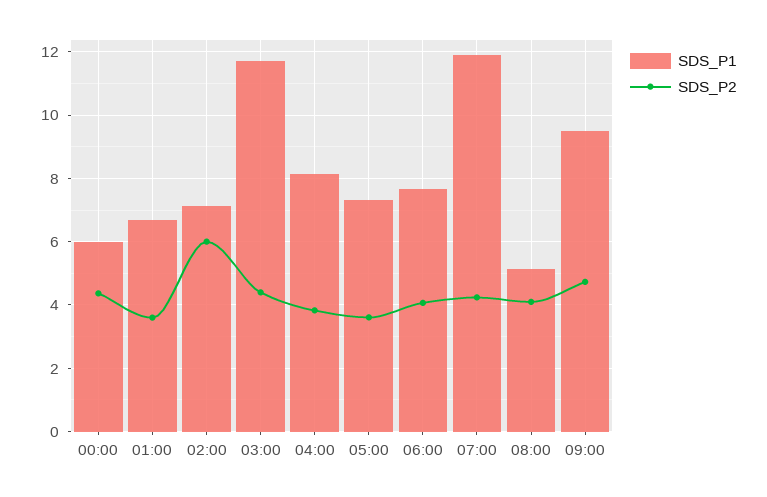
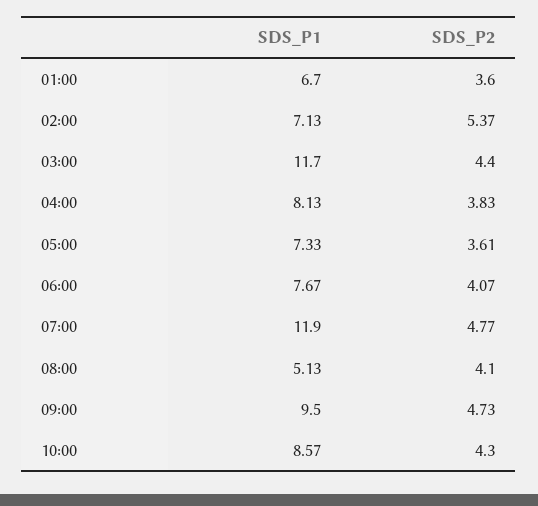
SDS_P1, 00:00: 6 -> none
SDS_P2, 00:00: 4.4 -> none
SDS_P2, 02:00: 6 -> 5.37
SDS_P2, 07:00: 4.2 -> 4.77
SDS_P1, 10:00: none -> 8.57
SDS_P2, 10:00: none -> 4.3

